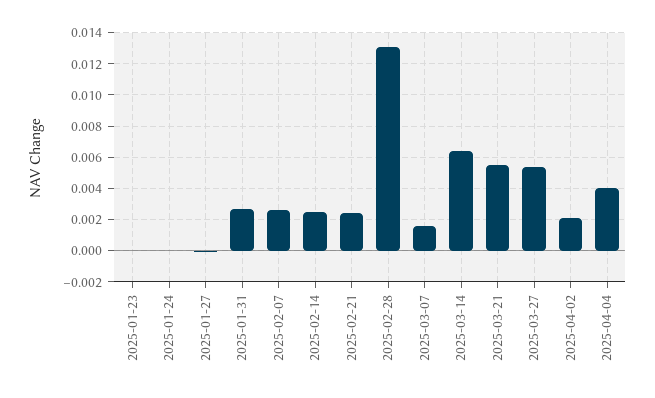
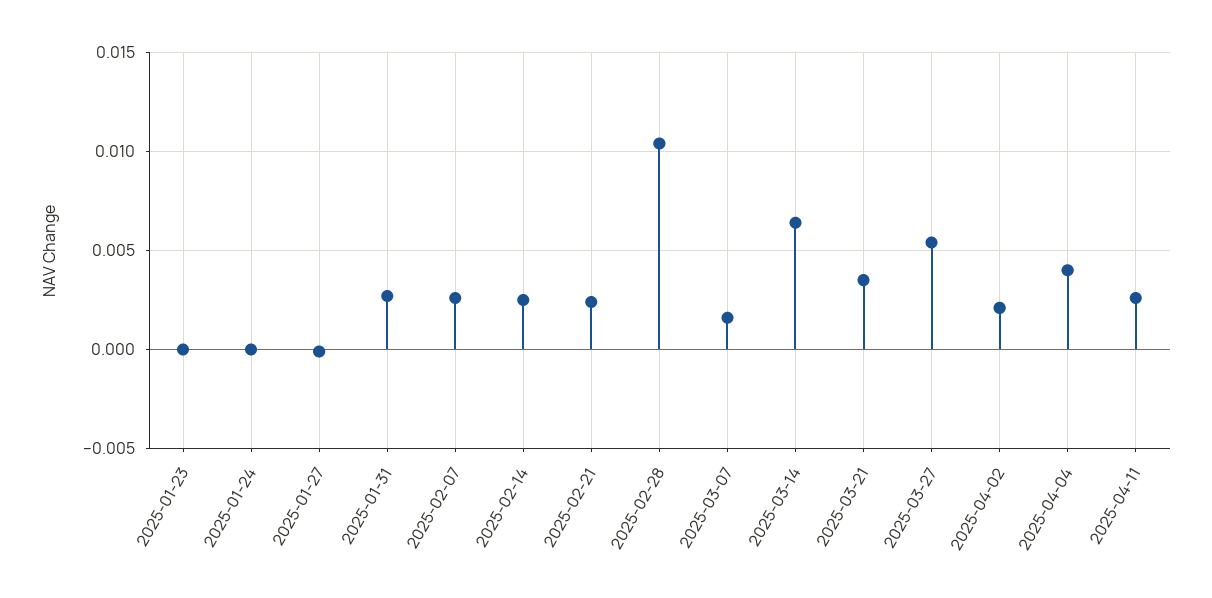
2025-02-28: 0.013 -> 0.0105
2025-03-21: 0.0055 -> 0.0035
2025-04-11: none -> 0.0025

